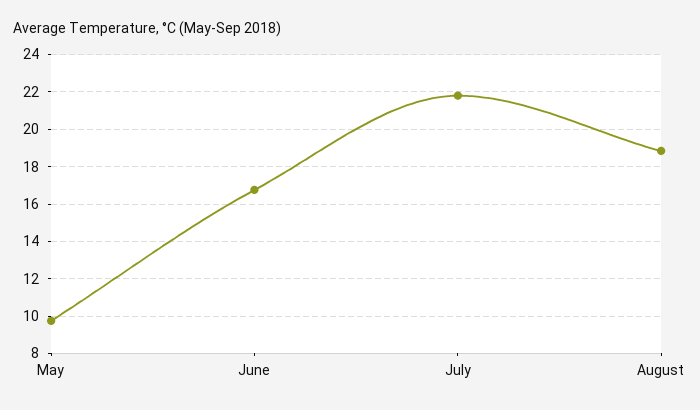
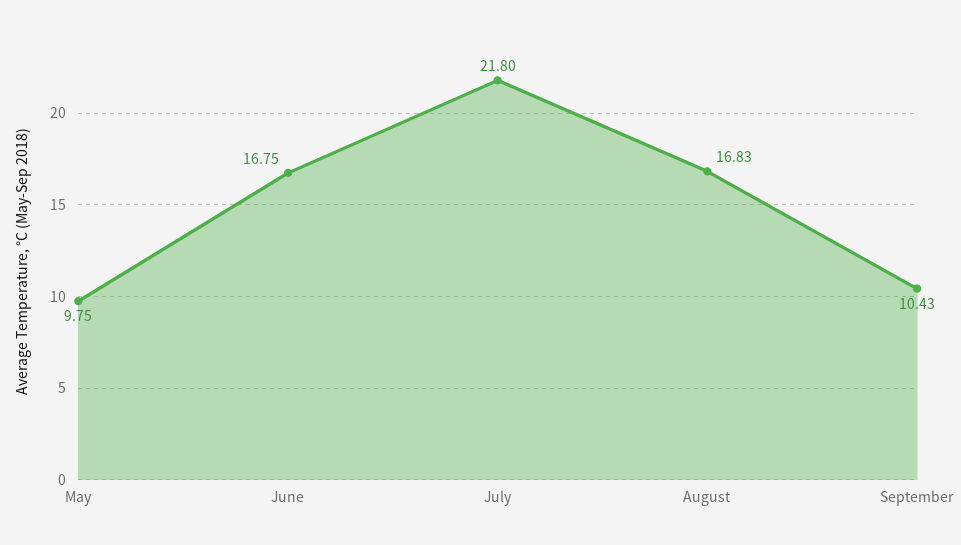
August: 19 -> 16.83
September: none -> 10.43

